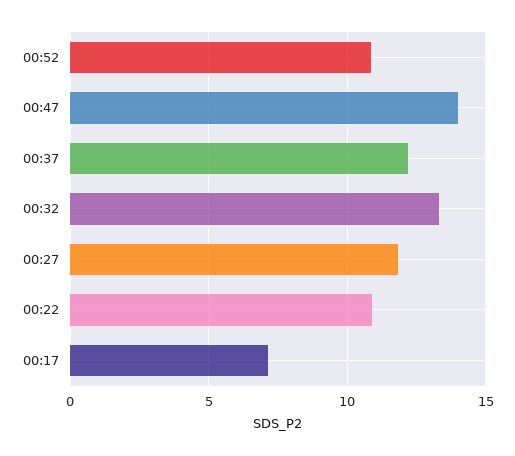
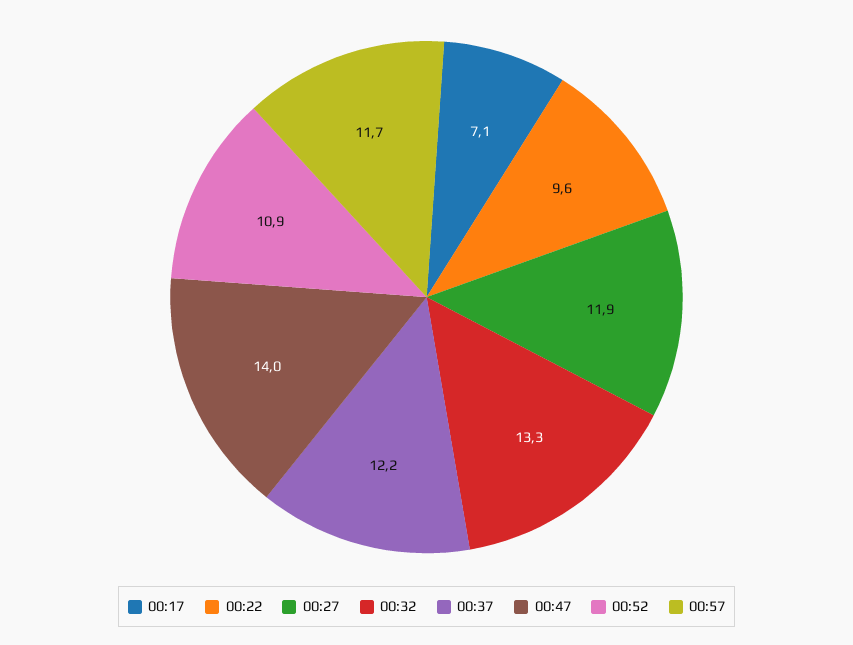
00:22: 11 -> 9.6
00:57: none -> 11.7

